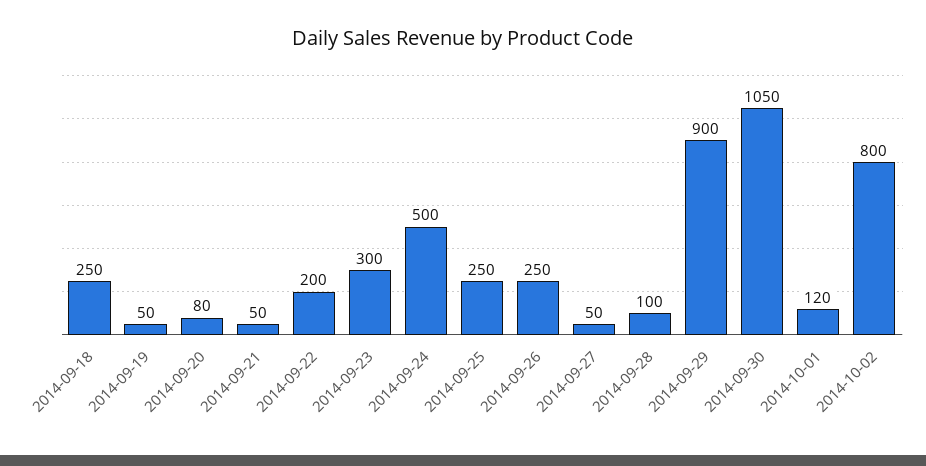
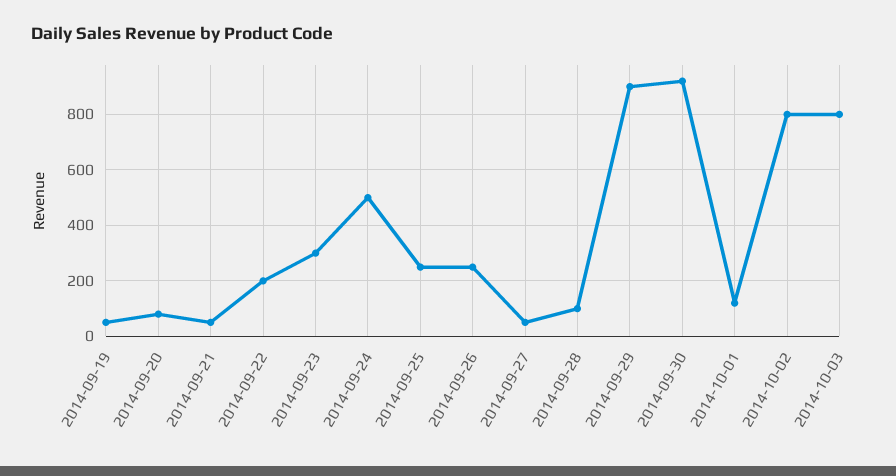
2014-09-18: 250 -> none
2014-09-30: 1050 -> 925
2014-10-03: none -> 800

